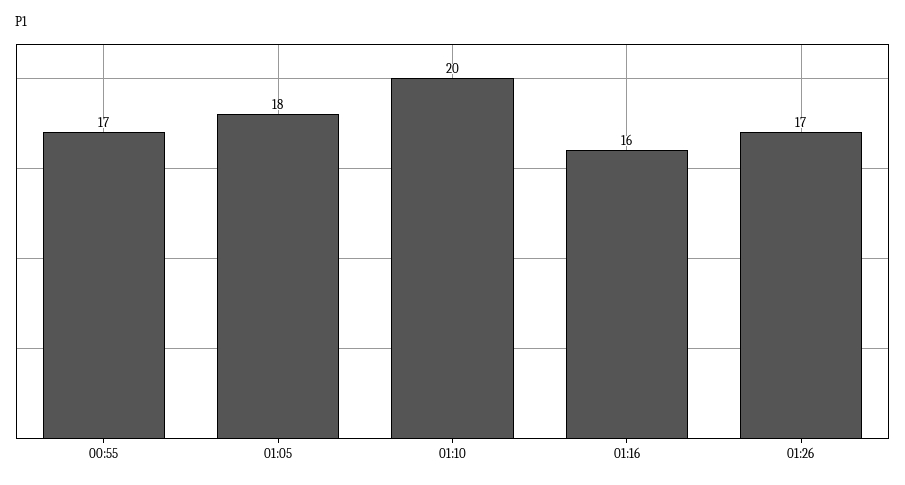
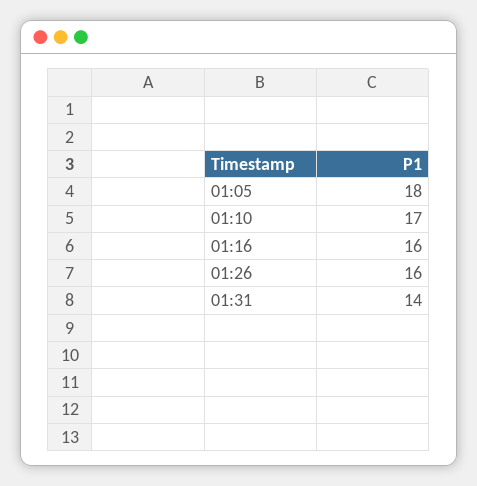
00:55: 17 -> none
01:10: 20 -> 17
01:26: 17 -> 16
01:31: none -> 14

